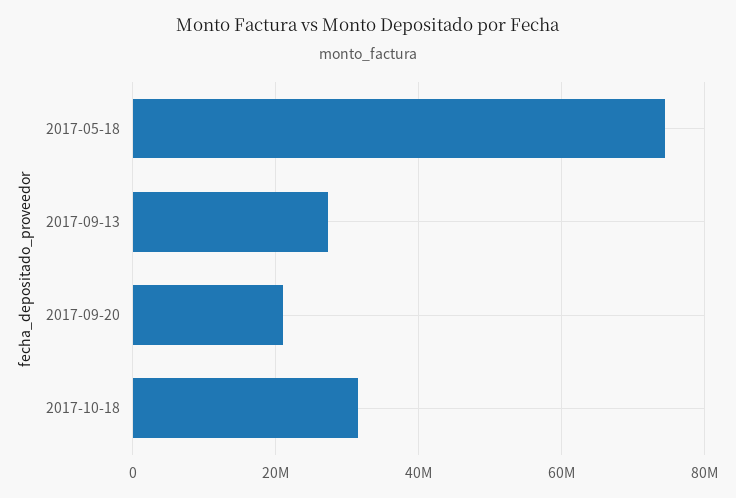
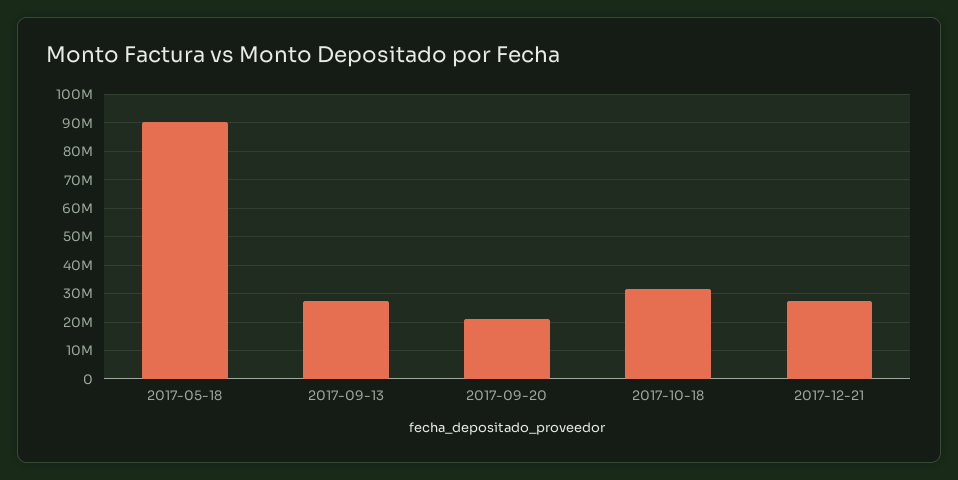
2017-05-18: 74000000 -> 90000000
2017-12-21: none -> 27500000

